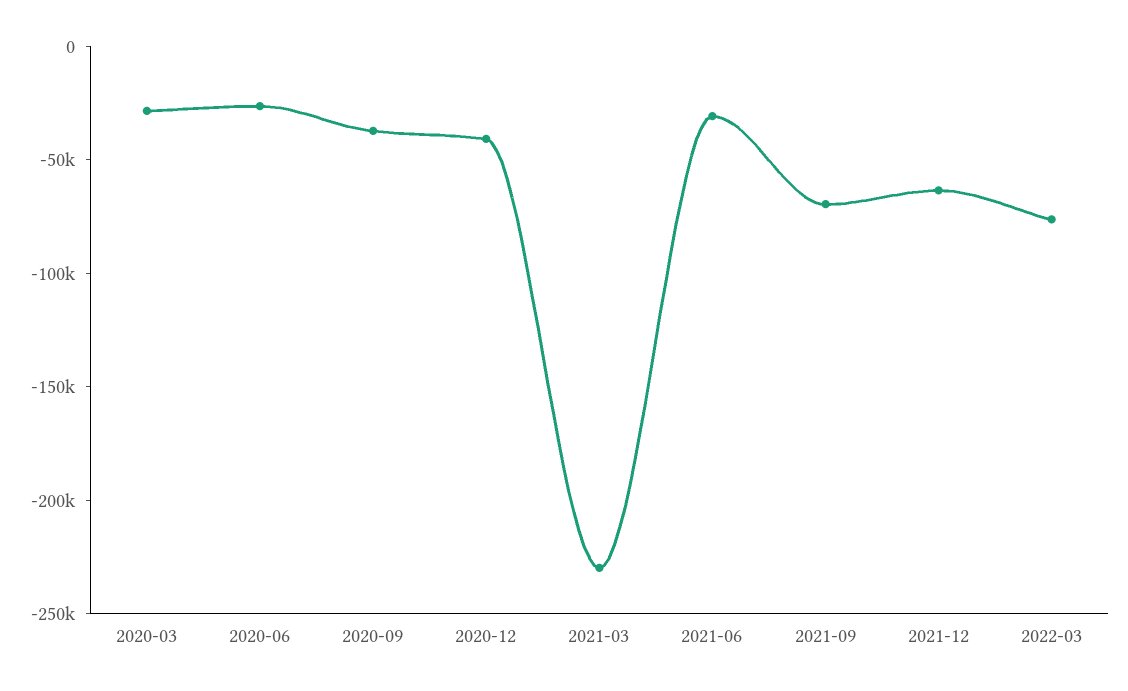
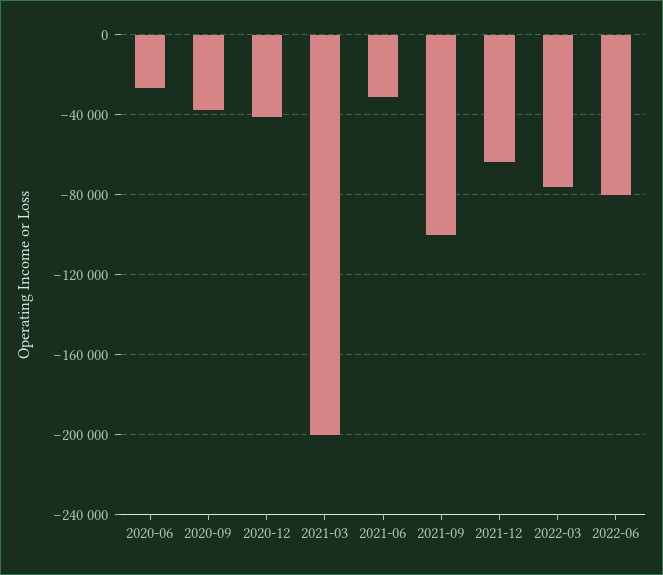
2020-03: -30000 -> none
2021-03: -230000 -> -200000
2021-09: -70000 -> -100000
2022-06: none -> -80000

